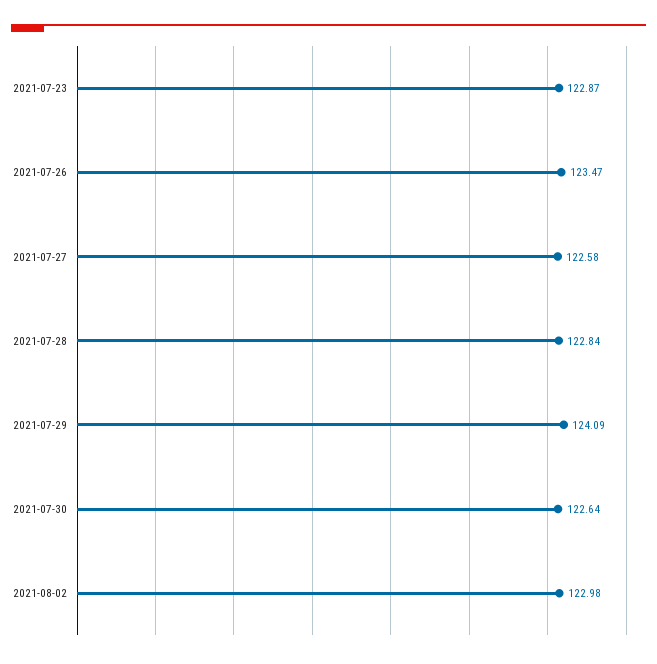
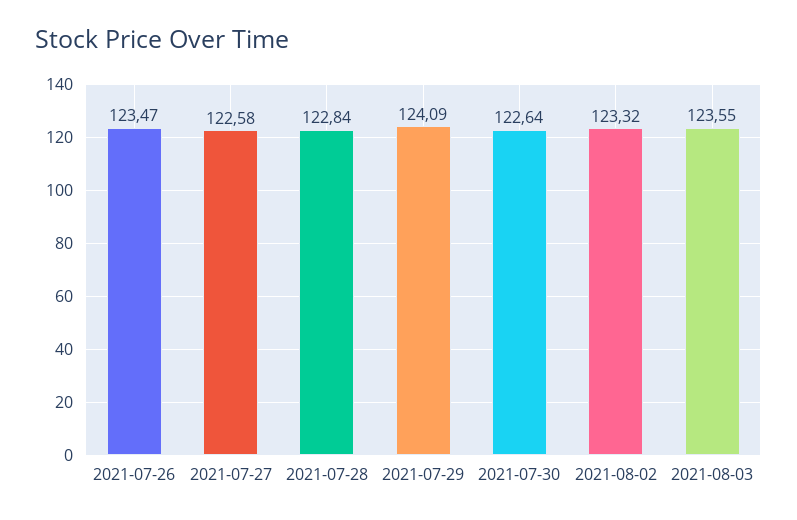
2021-07-23: 122.87 -> none
2021-08-02: 122.98 -> 123.32
2021-08-03: none -> 123.55

